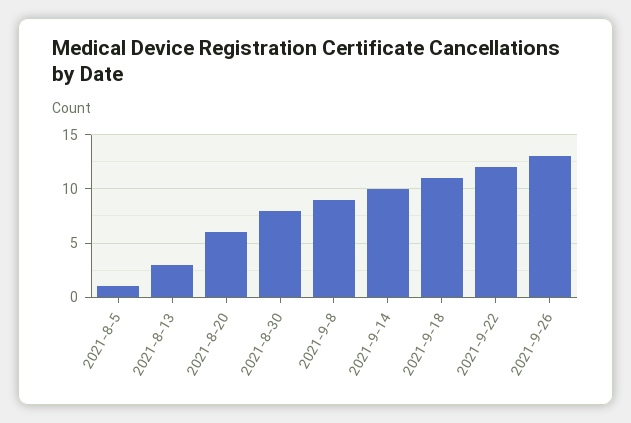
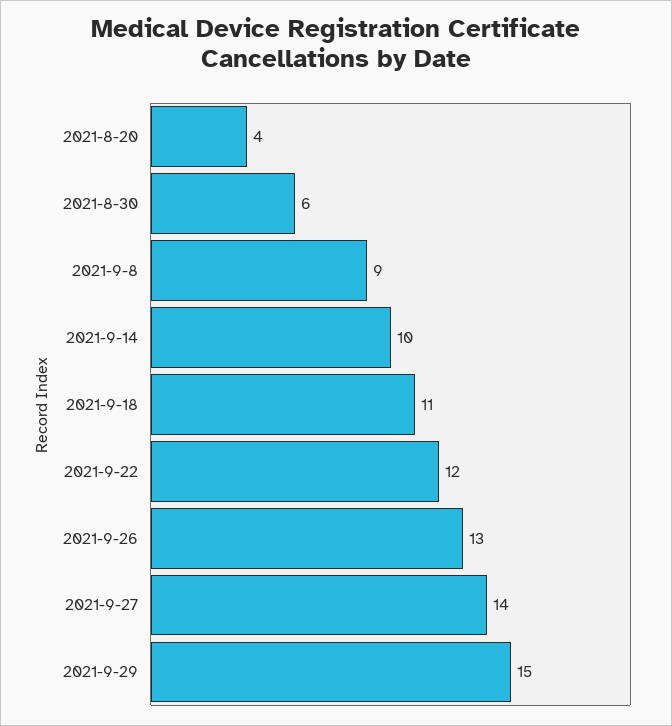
2021-8-5: 1 -> none
2021-8-13: 3 -> none
2021-8-20: 6 -> 4
2021-8-30: 8 -> 6
2021-9-27: none -> 14
2021-9-29: none -> 15

